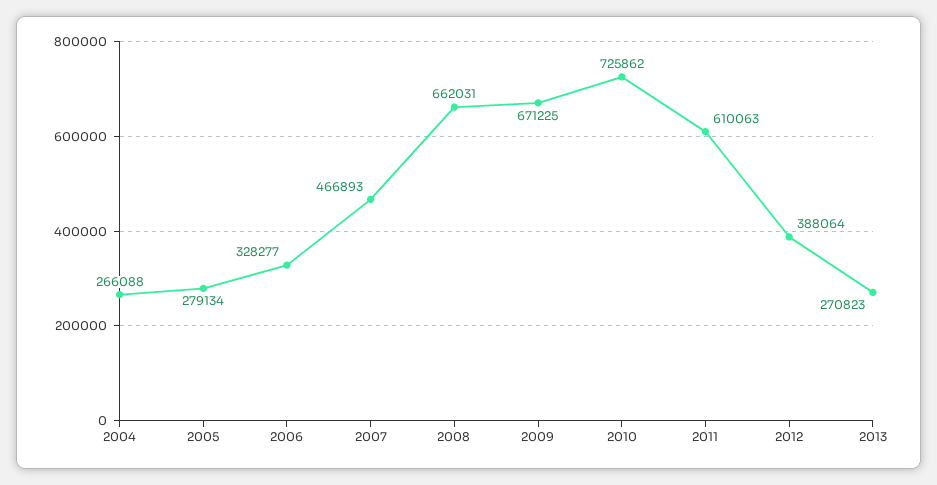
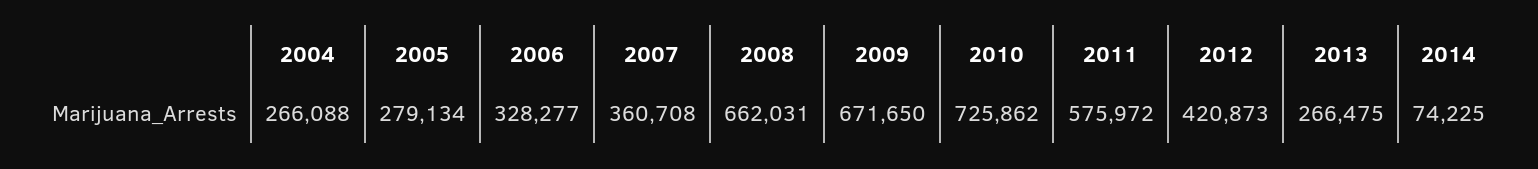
2007: 466893 -> 360708
2009: 671225 -> 671650
2011: 610063 -> 575972
2012: 388064 -> 420873
2013: 270823 -> 266475
2014: none -> 74225

